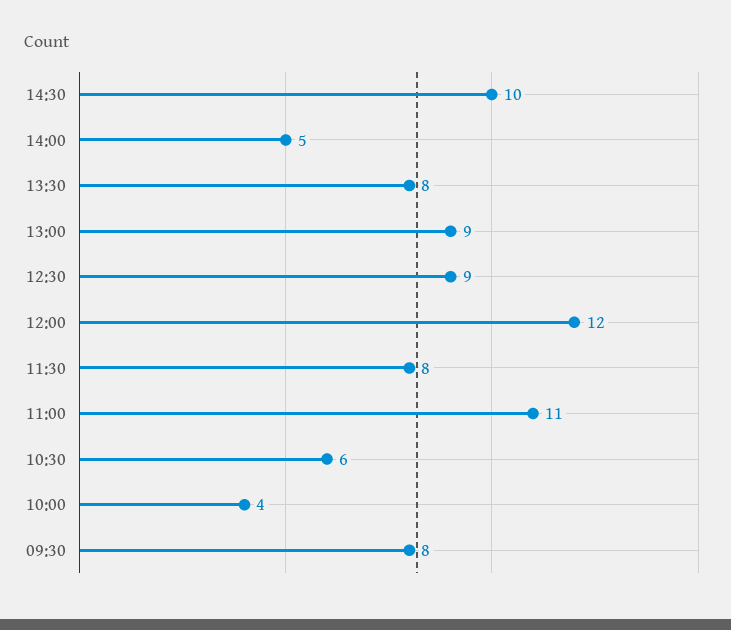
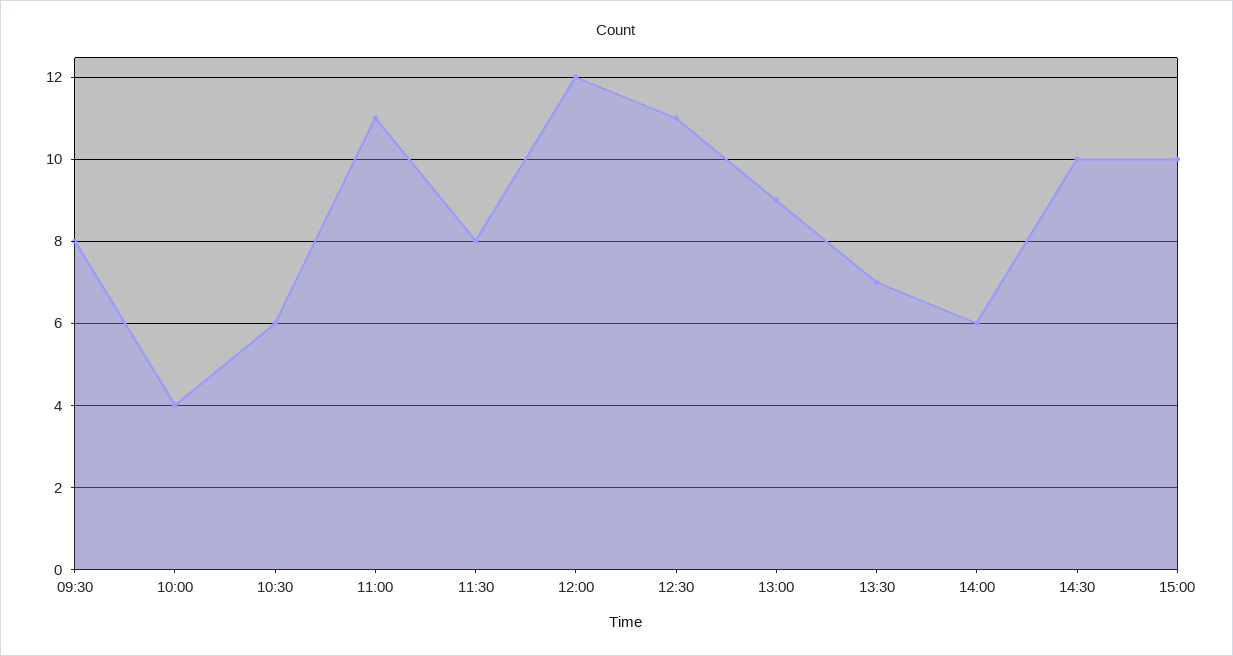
14:00: 5 -> 6
13:30: 8 -> 7
12:30: 9 -> 11
15:00: none -> 10

